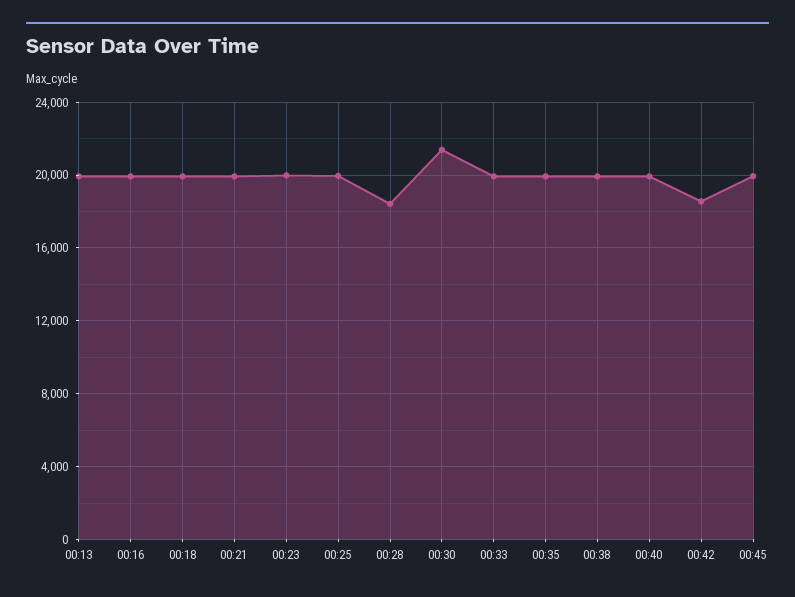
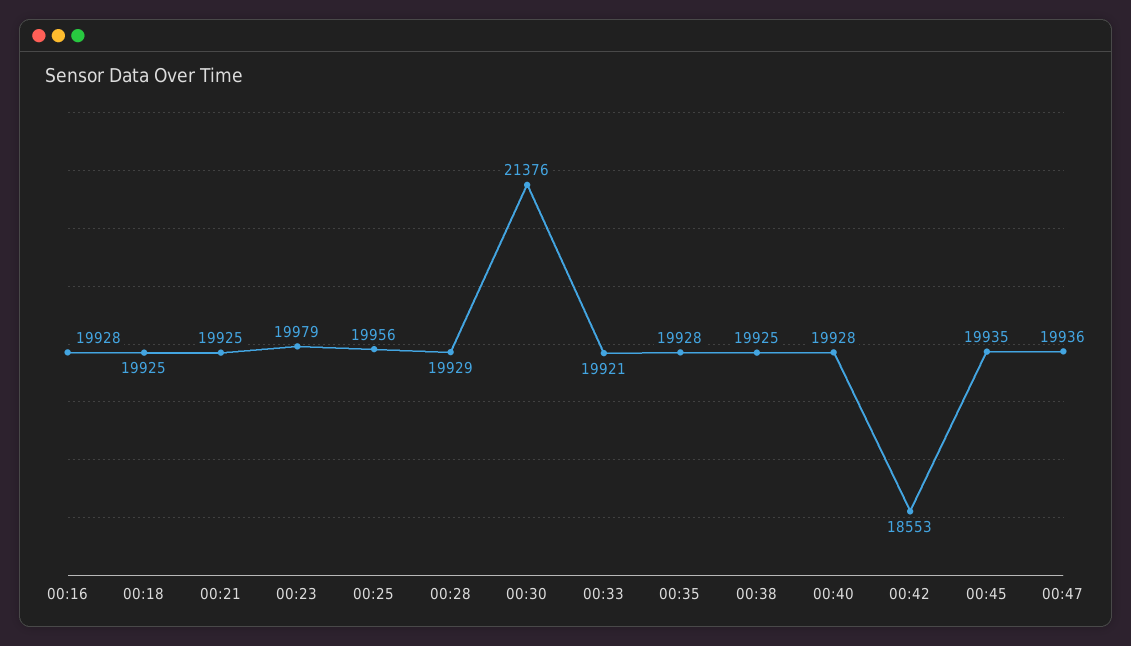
00:13: 20000 -> none
00:28: 18500 -> 19929
00:47: none -> 19936

